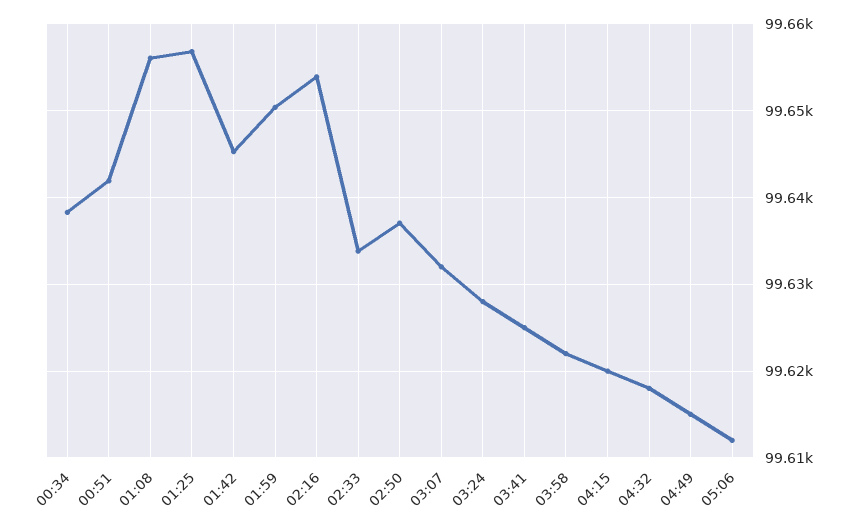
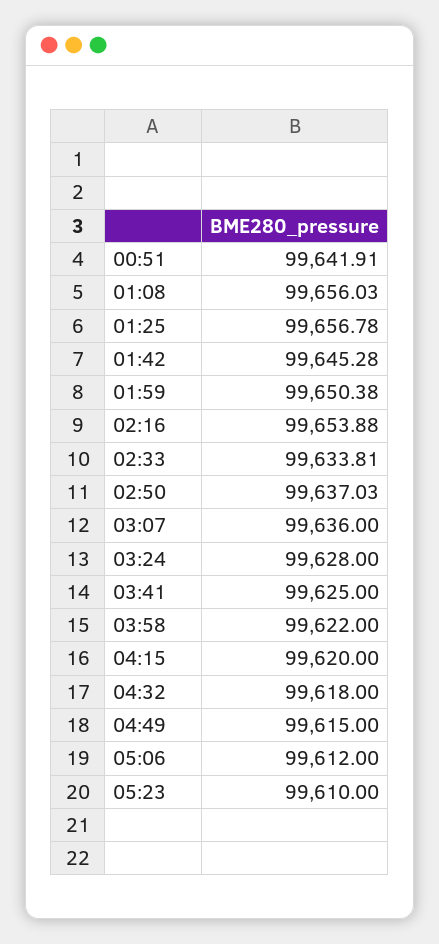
00:34: 99638 -> none
03:07: 99632 -> 99636
05:23: none -> 99610

